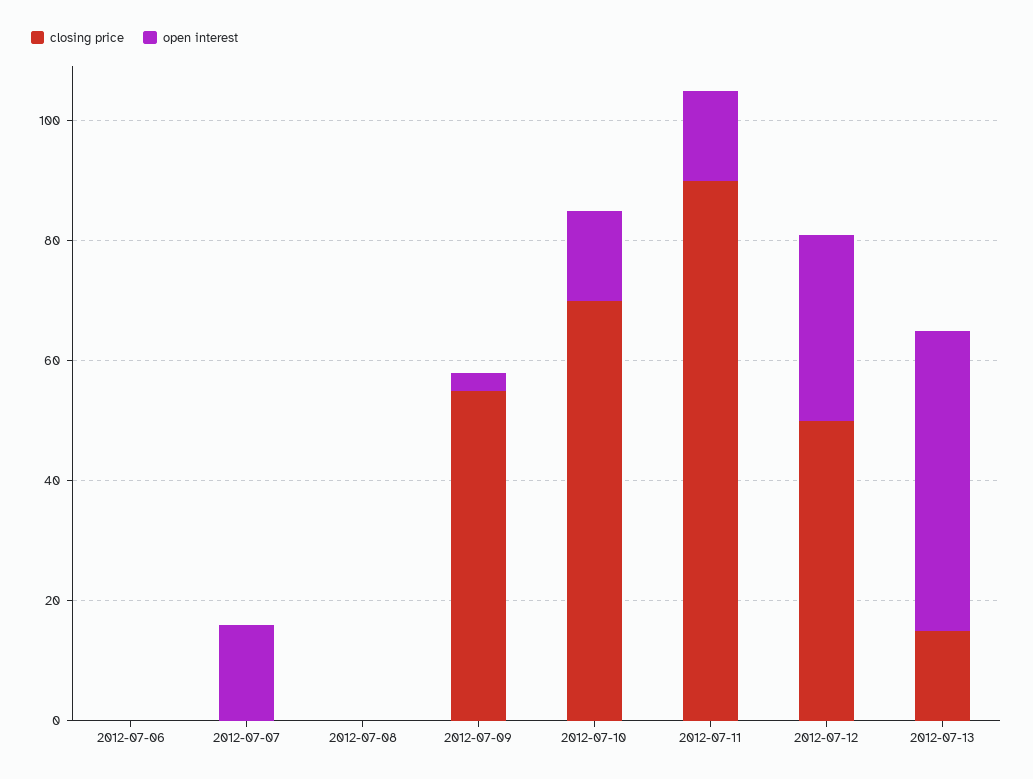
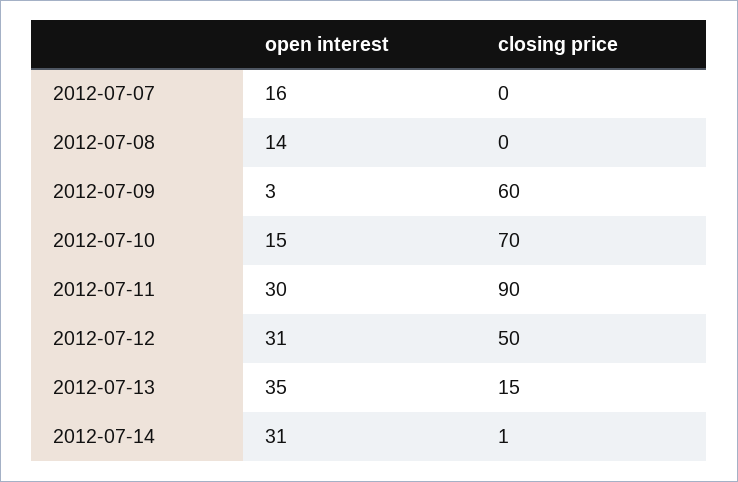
closing price, 2012-07-06: 0 -> none
open interest, 2012-07-06: 0 -> none
open interest, 2012-07-08: 0 -> 14
closing price, 2012-07-09: 55 -> 60
open interest, 2012-07-11: 15 -> 30
open interest, 2012-07-13: 50 -> 35
open interest, 2012-07-14: none -> 31
closing price, 2012-07-14: none -> 1

